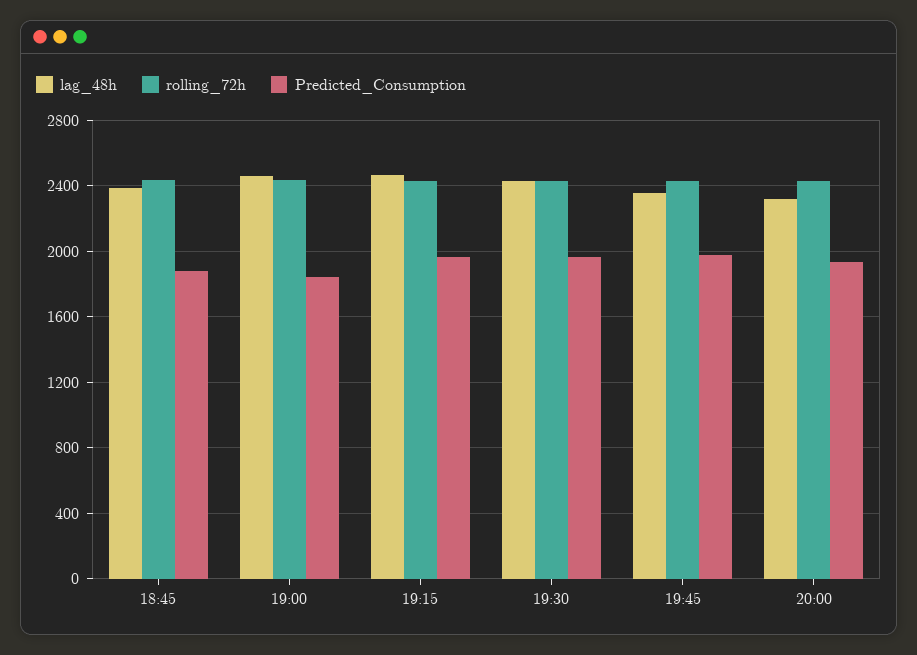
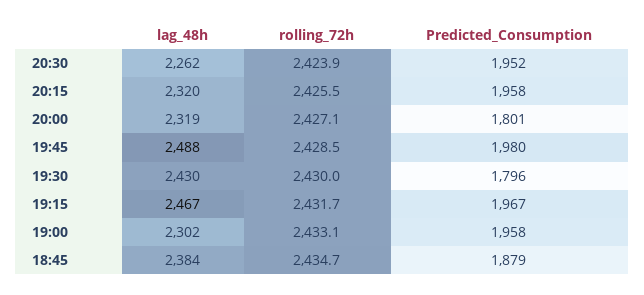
lag_48h, 19:00: 2450 -> 2302
Predicted_Consumption, 19:00: 1850 -> 1958
Predicted_Consumption, 19:30: 1950 -> 1796
lag_48h, 19:45: 2350 -> 2488
Predicted_Consumption, 20:00: 1950 -> 1801
lag_48h, 20:30: none -> 2262
rolling_72h, 20:30: none -> 2423.9
Predicted_Consumption, 20:30: none -> 1952
lag_48h, 20:15: none -> 2320
rolling_72h, 20:15: none -> 2425.5
Predicted_Consumption, 20:15: none -> 1958

